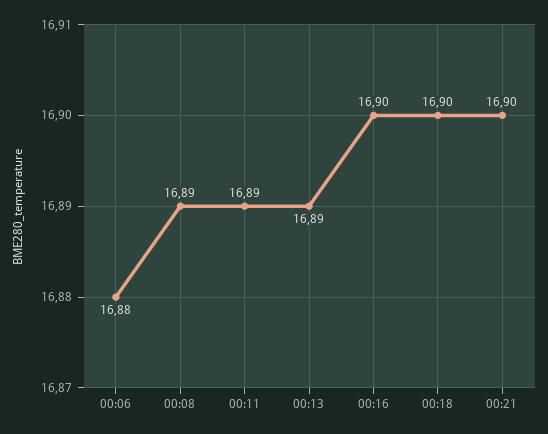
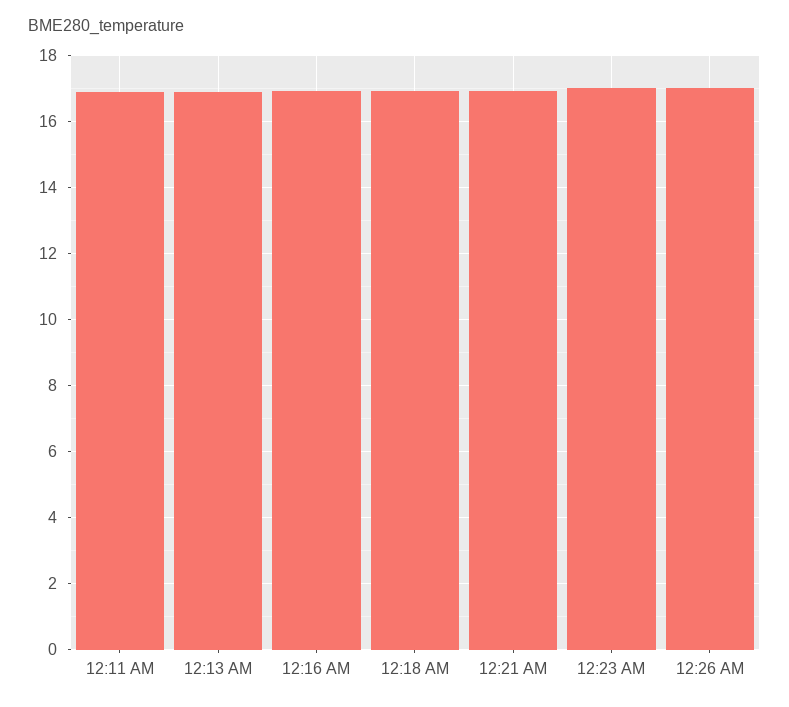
00:06: 16.88 -> none
00:08: 16.89 -> none
12:23 AM: none -> 17
12:26 AM: none -> 17

